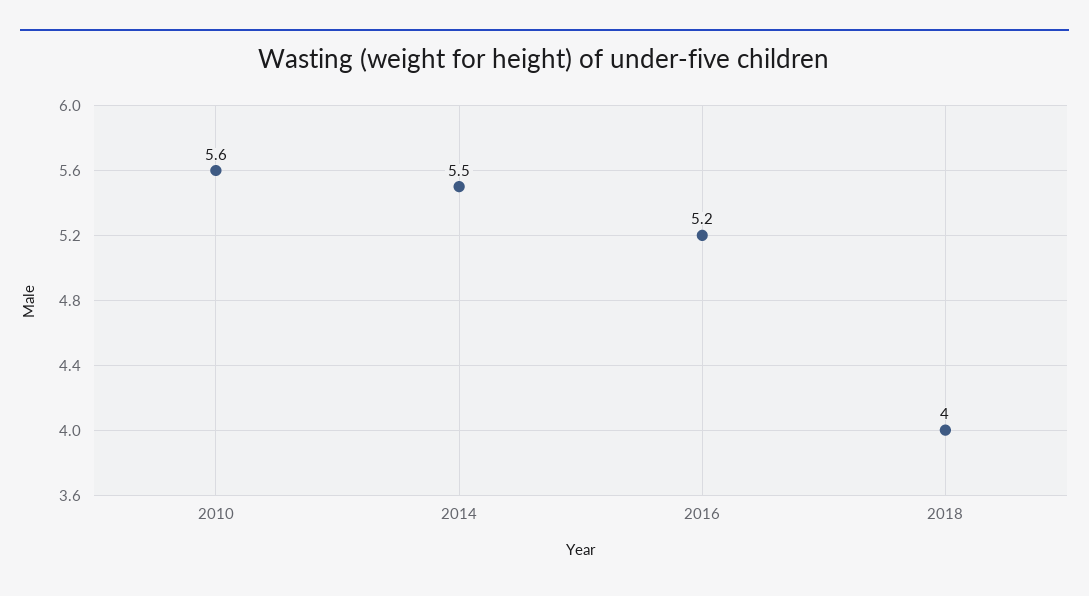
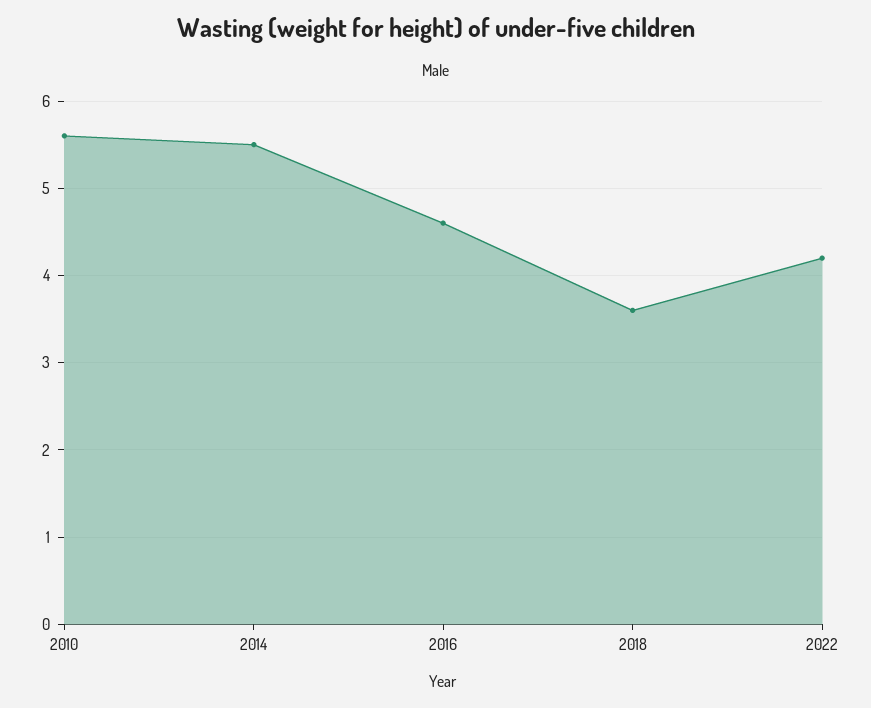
2016: 5.2 -> 4.6
2018: 4 -> 3.6
2022: none -> 4.2

